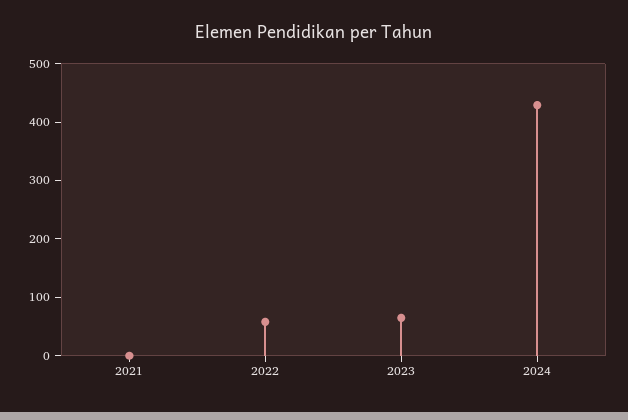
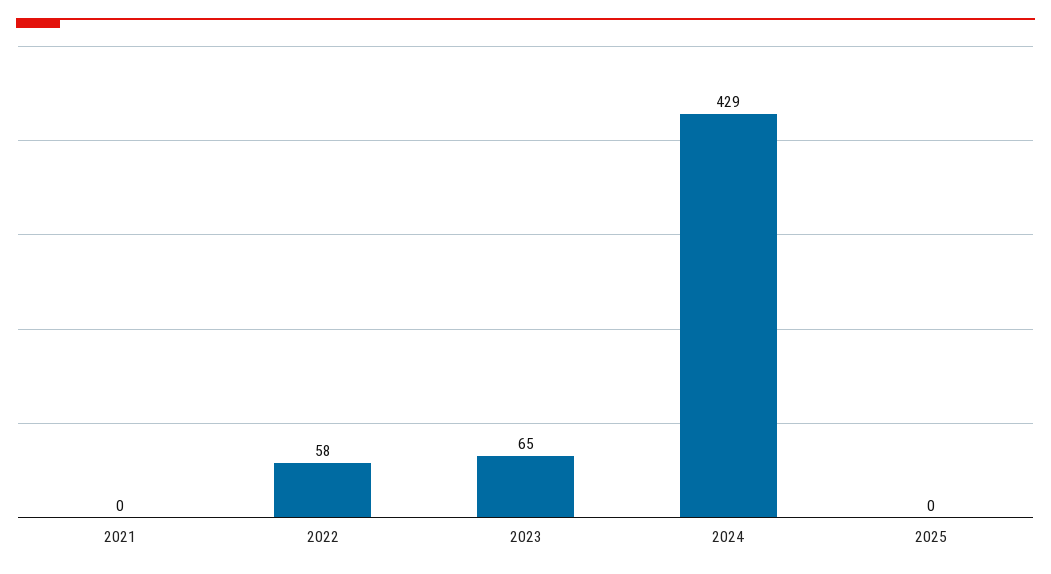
2025: none -> 0

